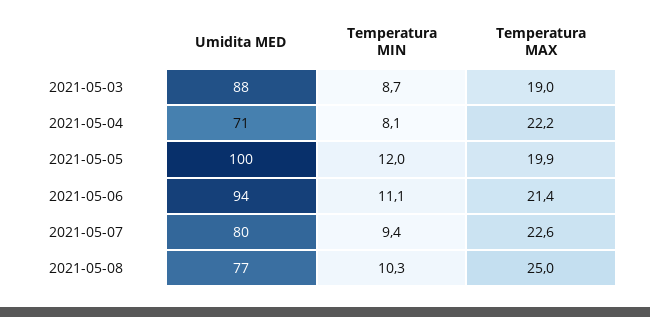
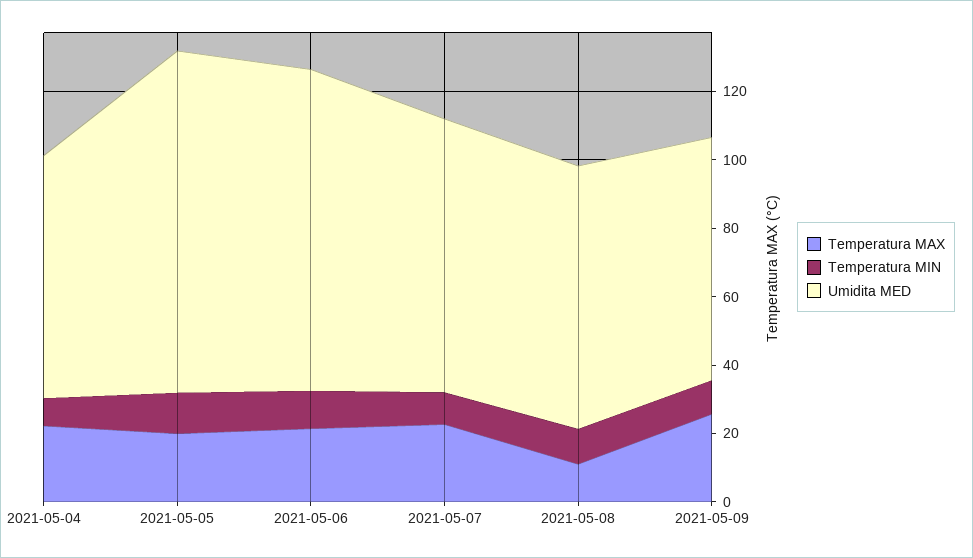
Umidita MED, 2021-05-03: 88 -> none
Temperatura MIN, 2021-05-03: 8.7 -> none
Temperatura MAX, 2021-05-03: 19 -> none
Temperatura MAX, 2021-05-08: 25 -> 10
Temperatura MAX, 2021-05-09: none -> 25
Temperatura MIN, 2021-05-09: none -> 10
Umidita MED, 2021-05-09: none -> 70

